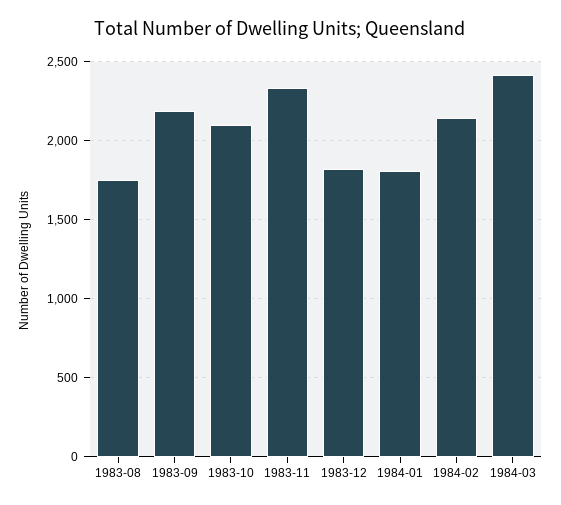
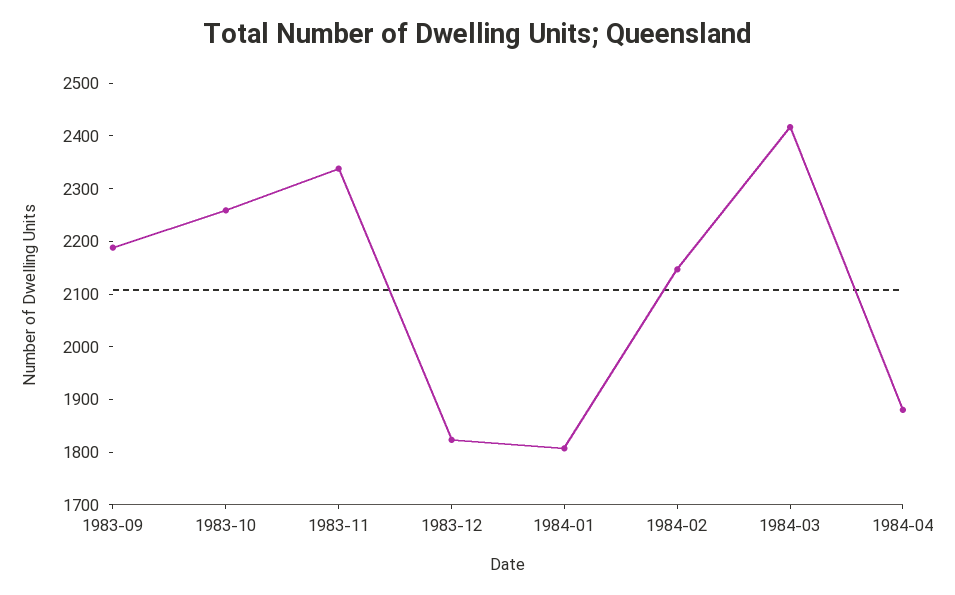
1983-08: 1750 -> none
1983-10: 2100 -> 2260
1984-04: none -> 1880

